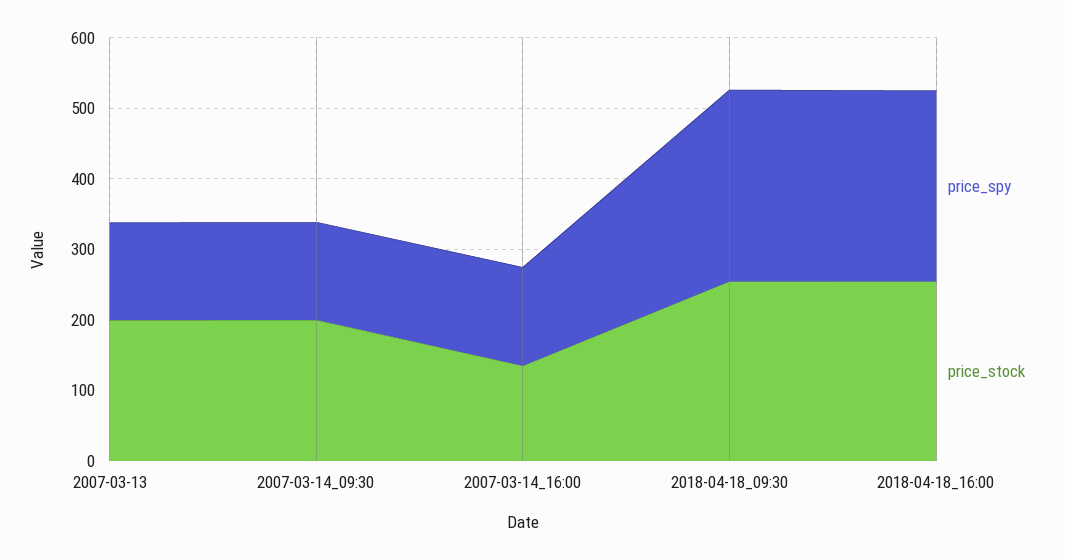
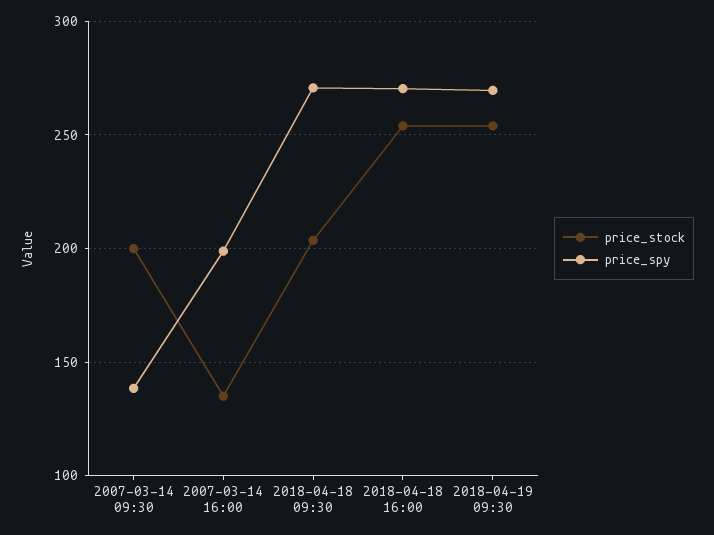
price_spy, 2007-03-13: 140 -> none
price_stock, 2007-03-13: 200 -> none
price_spy, 2007-03-14_16:00: 140 -> 200
price_stock, 2018-04-18_09:30: 260 -> 205
price_stock, 2018-04-19 09:30: none -> 255
price_spy, 2018-04-19 09:30: none -> 270

